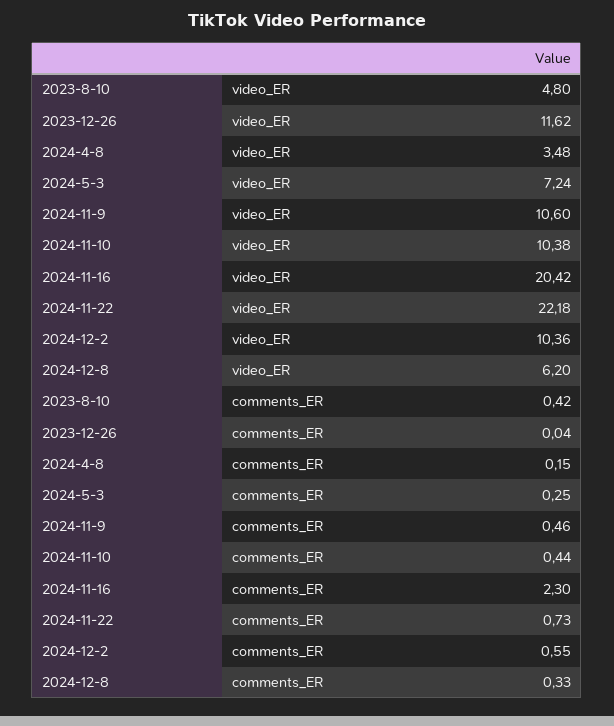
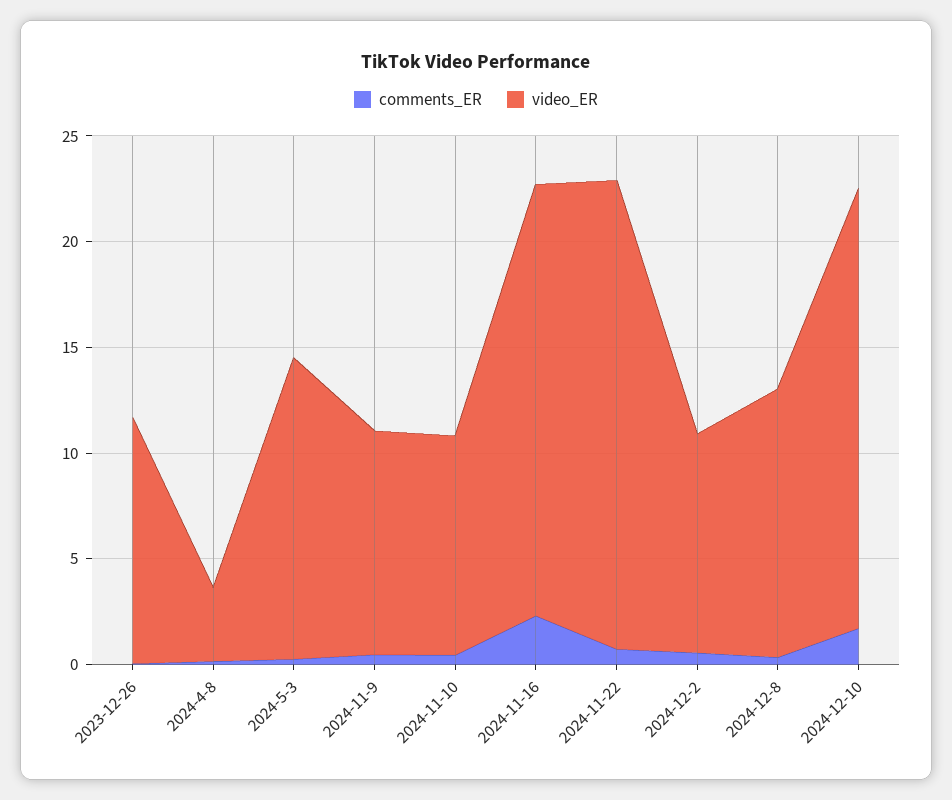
video_ER, 2023-8-10: 4.8 -> none
video_ER, 2024-5-3: 7.24 -> 14
video_ER, 2024-12-8: 6.2 -> 13
comments_ER, 2023-8-10: 0.42 -> none
comments_ER, 2024-12-10: none -> 2
video_ER, 2024-12-10: none -> 21

